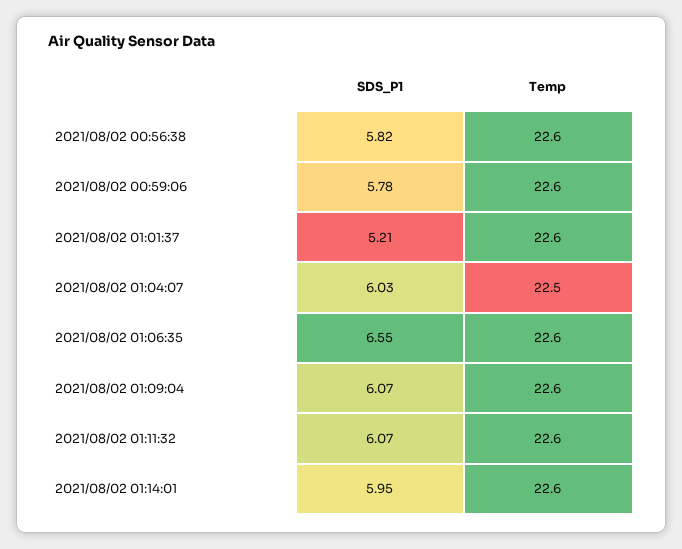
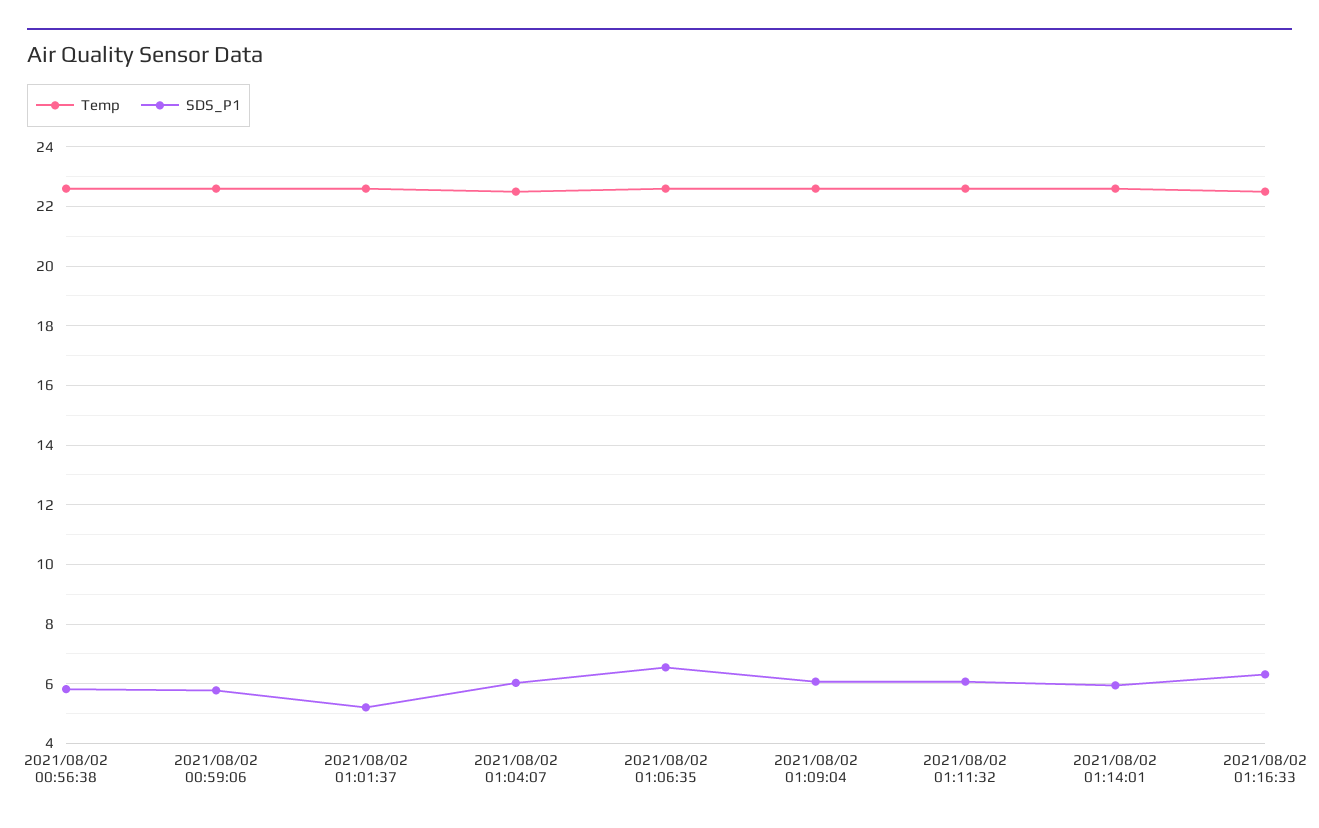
Temp, 2021/08/02 01:16:33: none -> 22.5
SDS_P1, 2021/08/02 01:16:33: none -> 6.25

